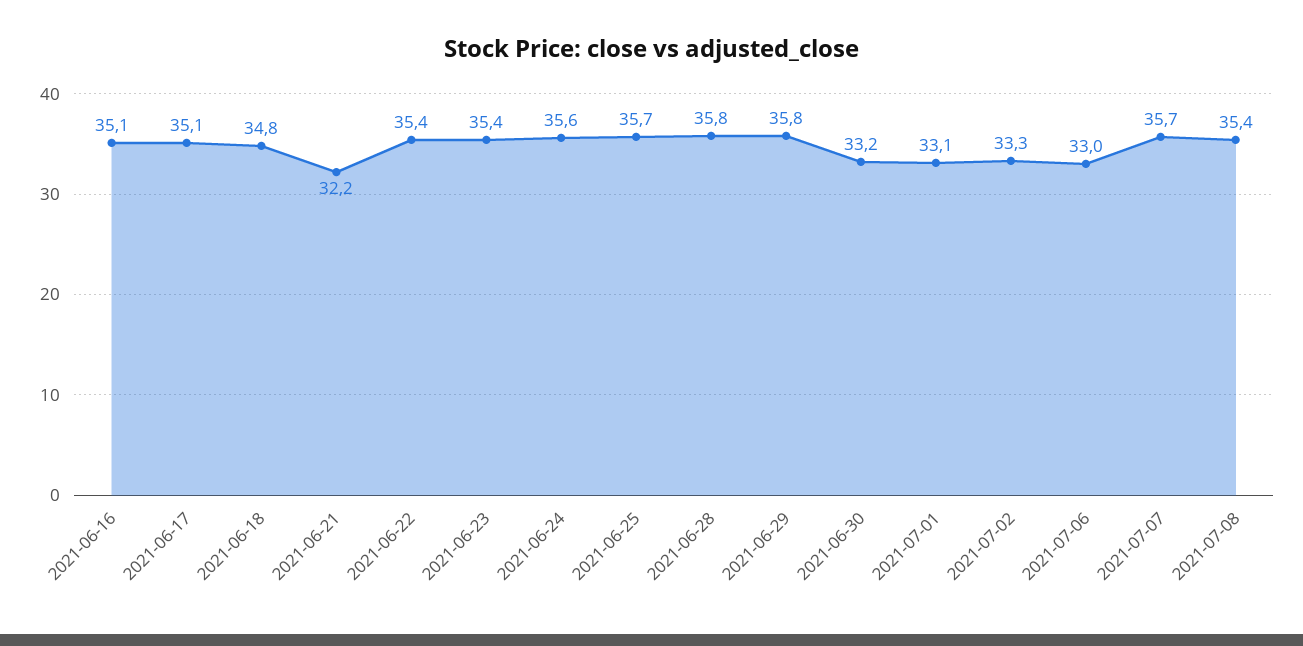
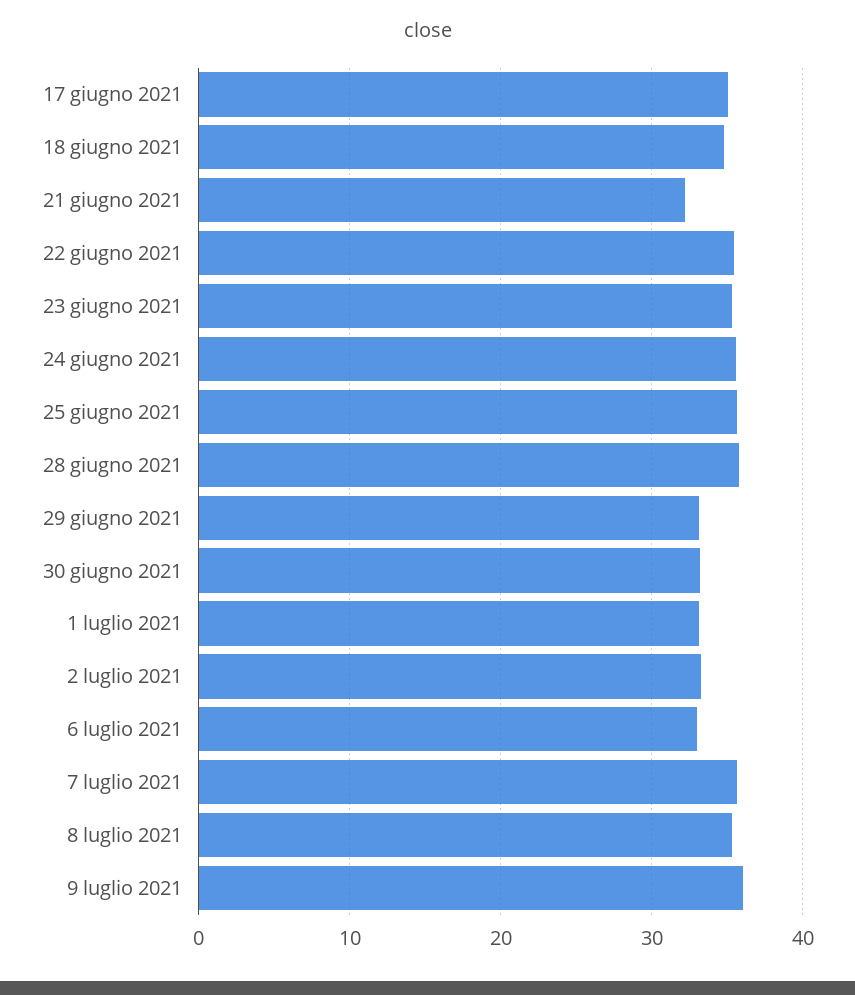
2021-06-16: 35.1 -> none
2021-06-29: 35.8 -> 33
9 luglio 2021: none -> 36

